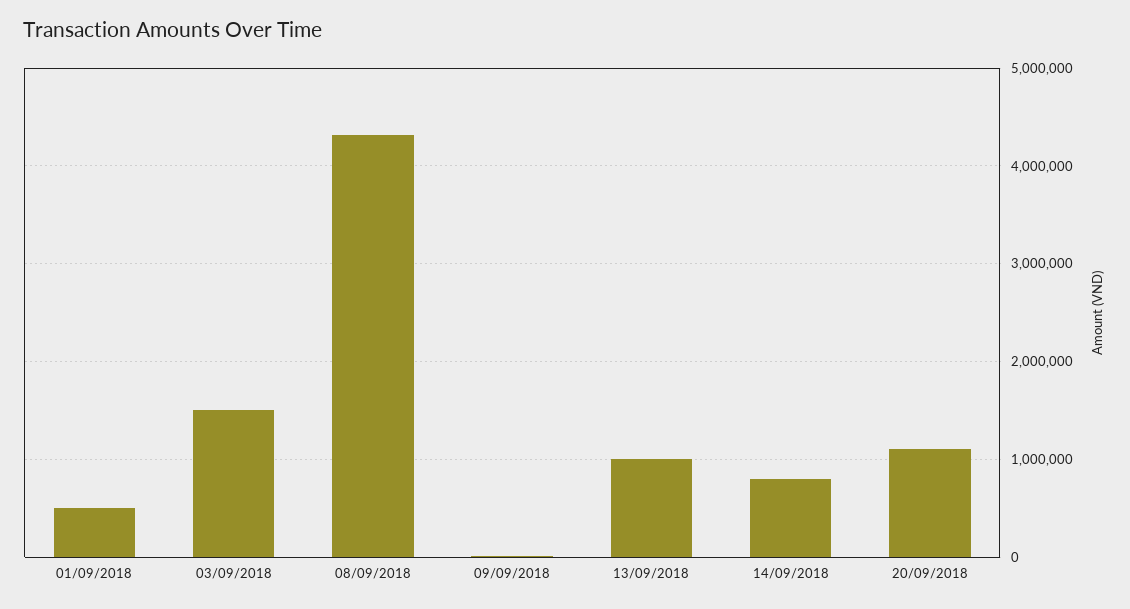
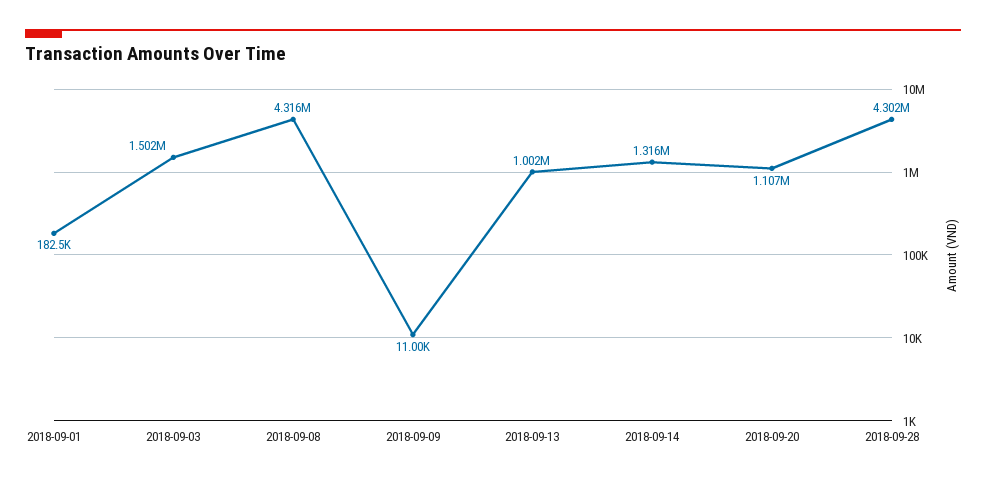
01/09/2018: 500000 -> 182500
14/09/2018: 800000 -> 1316000
2018-09-28: none -> 4302000

